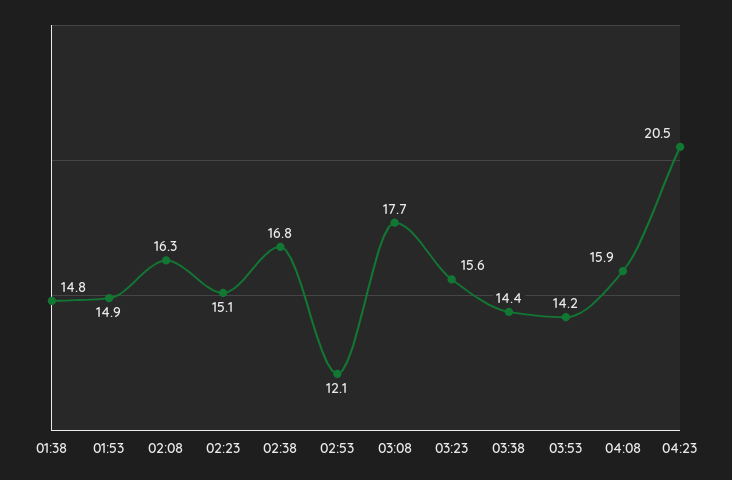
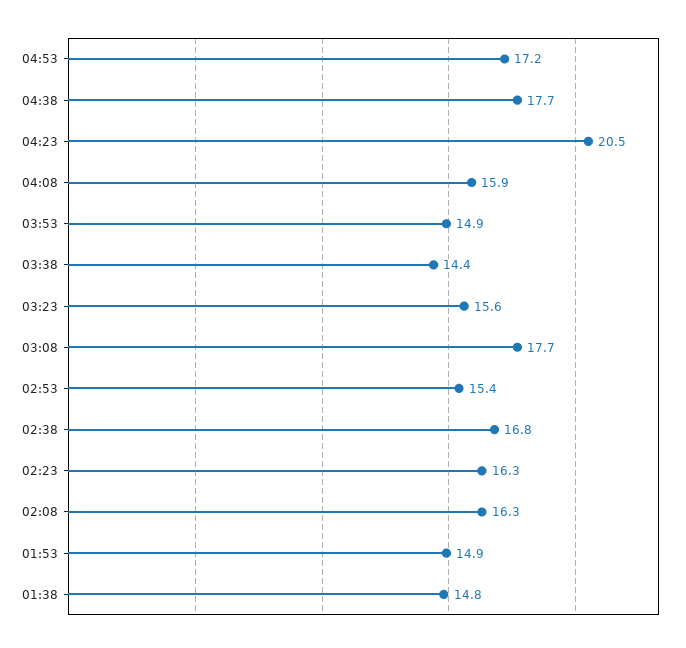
02:23: 15.1 -> 16.3
02:53: 12.1 -> 15.4
03:53: 14.2 -> 14.9
04:53: none -> 17.2
04:38: none -> 17.7

